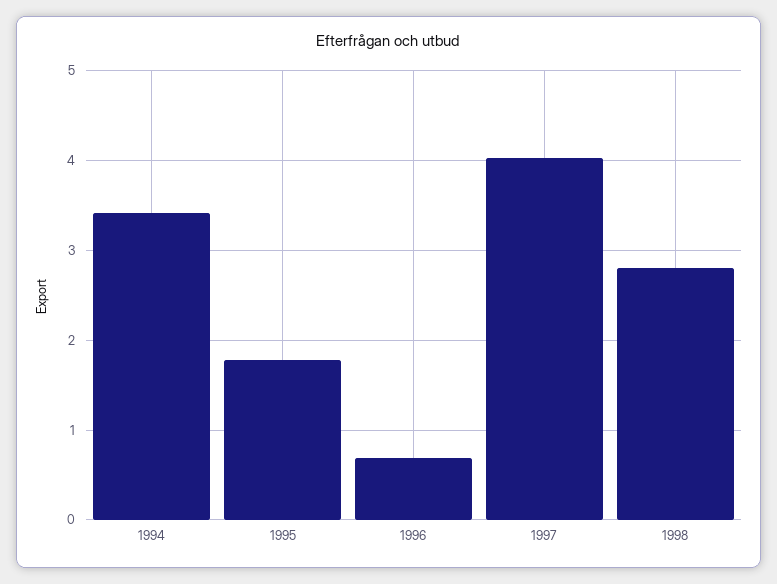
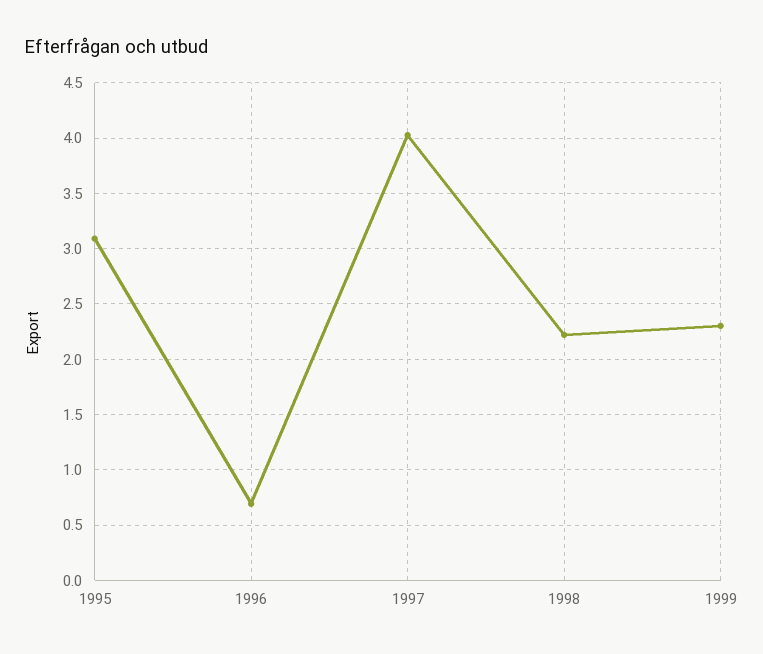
1994: 3.4 -> none
1995: 1.8 -> 3.1
1998: 2.8 -> 2.2
1999: none -> 2.3

